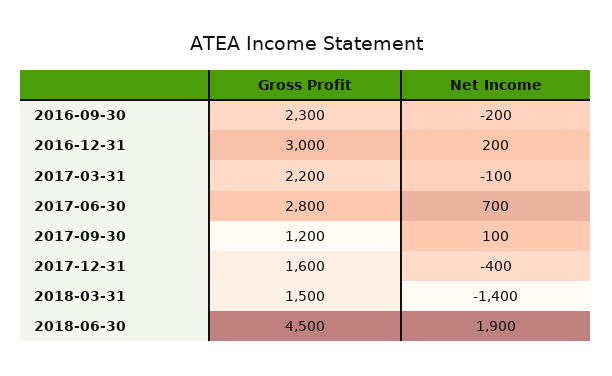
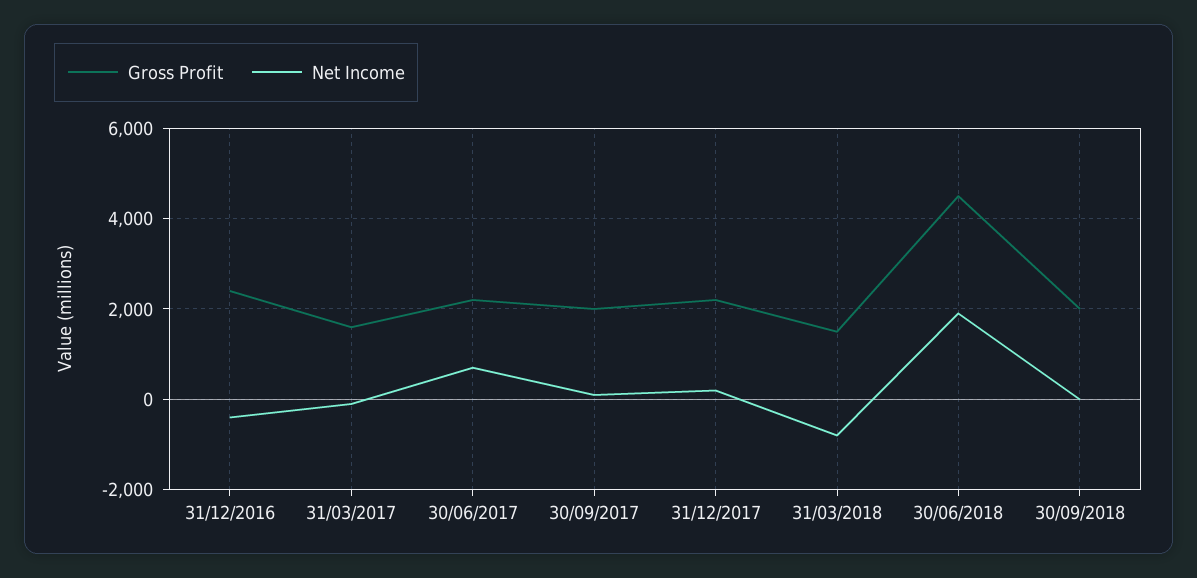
Gross Profit, 2016-09-30: 2300 -> none
Net Income, 2016-09-30: -200 -> none
Gross Profit, 2016-12-31: 3000 -> 2400
Net Income, 2016-12-31: 200 -> -400
Gross Profit, 2017-03-31: 2200 -> 1600
Gross Profit, 2017-06-30: 2800 -> 2200
Gross Profit, 2017-09-30: 1200 -> 2000
Gross Profit, 2017-12-31: 1600 -> 2200
Net Income, 2017-12-31: -400 -> 200
Net Income, 2018-03-31: -1400 -> -800
Gross Profit, 30/09/2018: none -> 2000
Net Income, 30/09/2018: none -> 0

